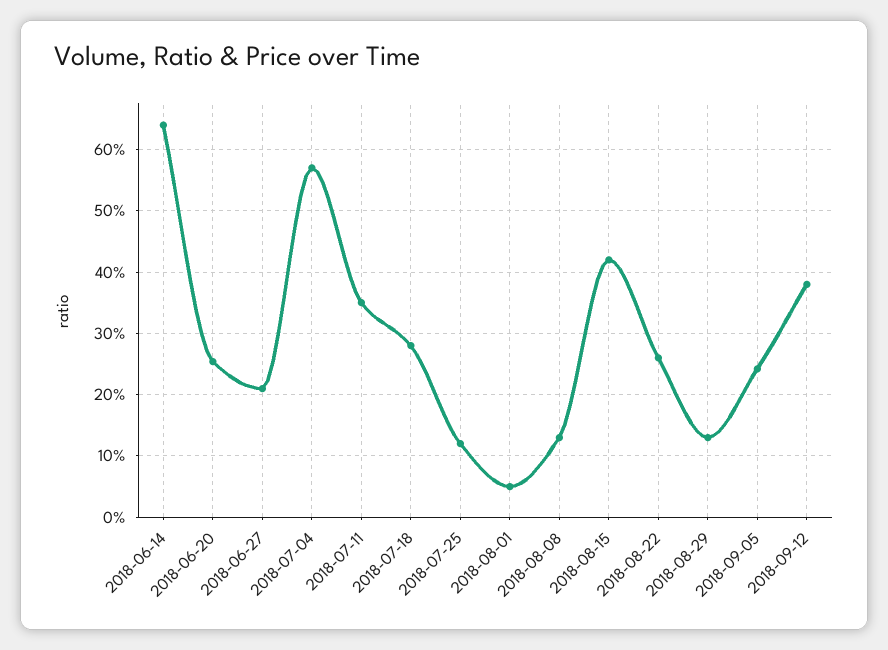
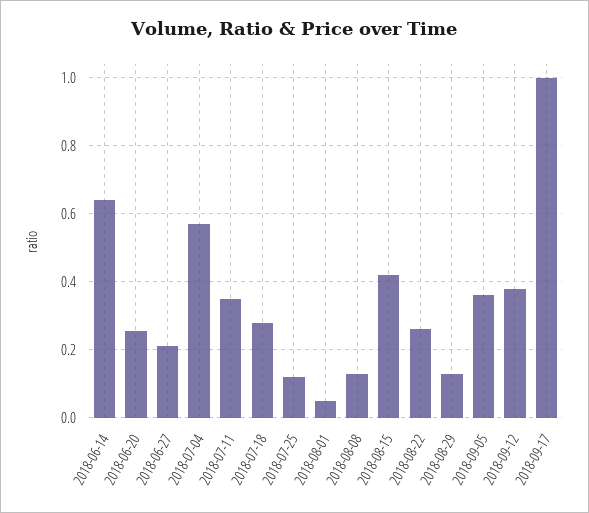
2018-09-05: 0.24 -> 0.36
2018-09-17: none -> 1

